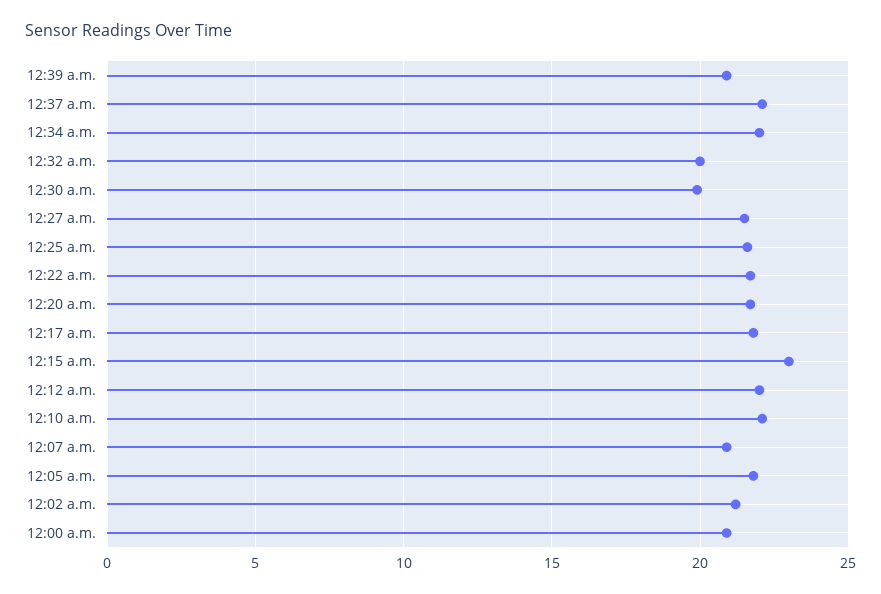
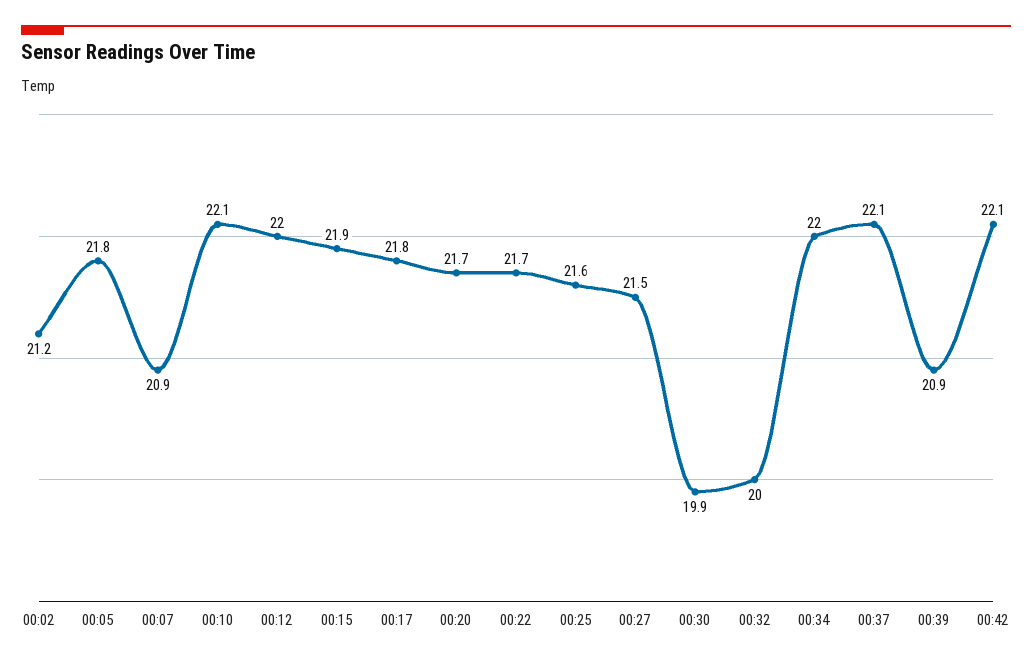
12:15 a.m.: 23 -> 21.9
12:00 a.m.: 21 -> none
00:42: none -> 22.1

